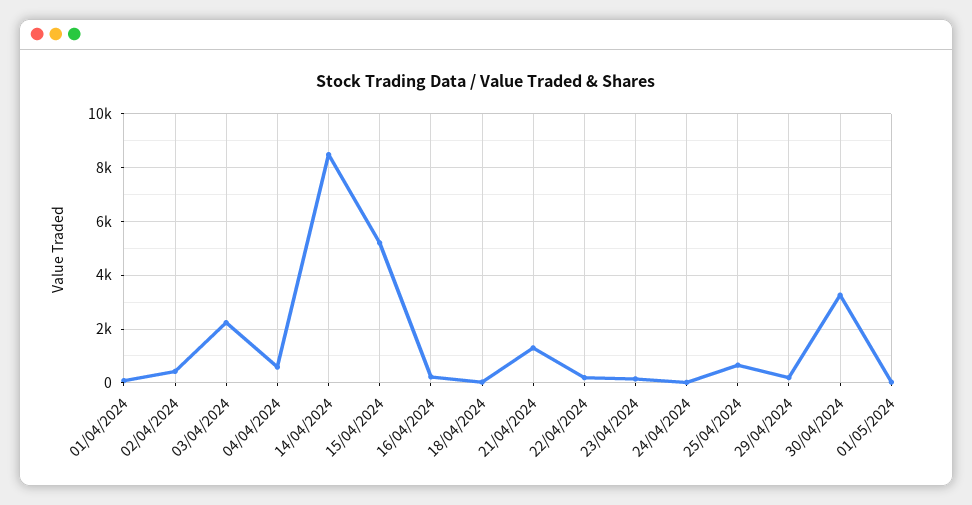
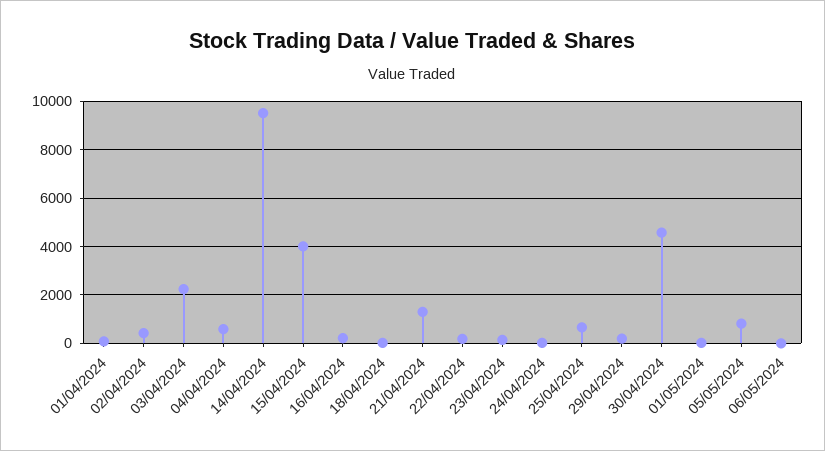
14/04/2024: 8500 -> 9500
15/04/2024: 5250 -> 4000
30/04/2024: 3250 -> 4500
05/05/2024: none -> 750
06/05/2024: none -> 0

